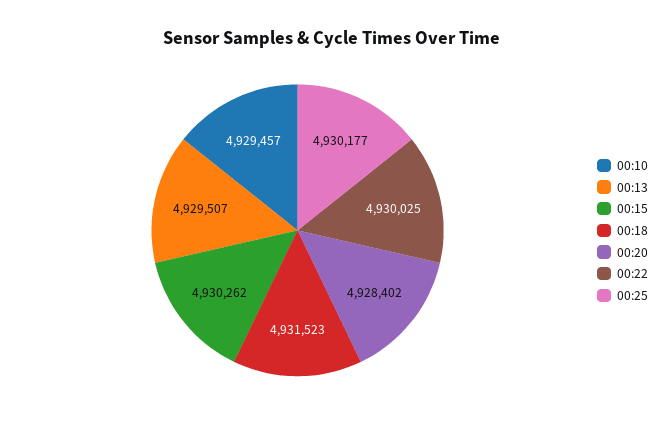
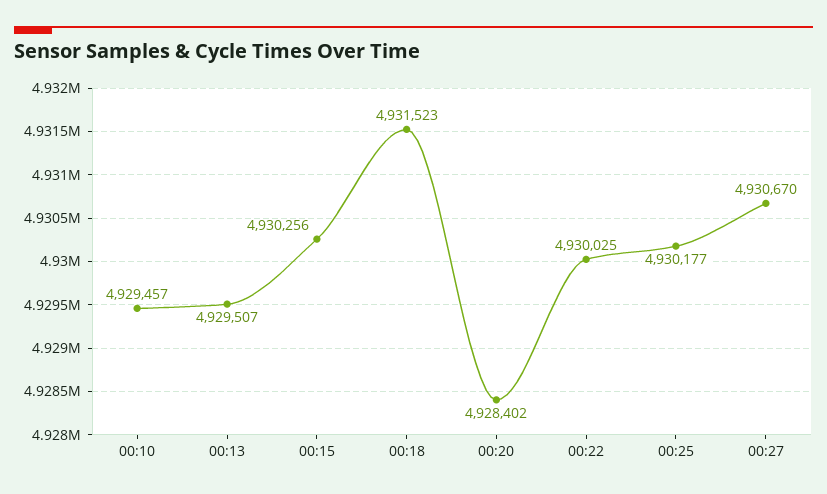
00:15: 4930262 -> 4930256
00:27: none -> 4930670

